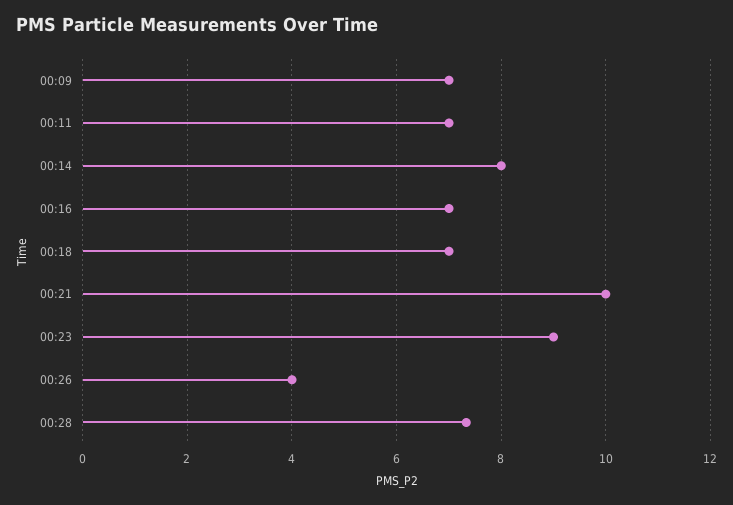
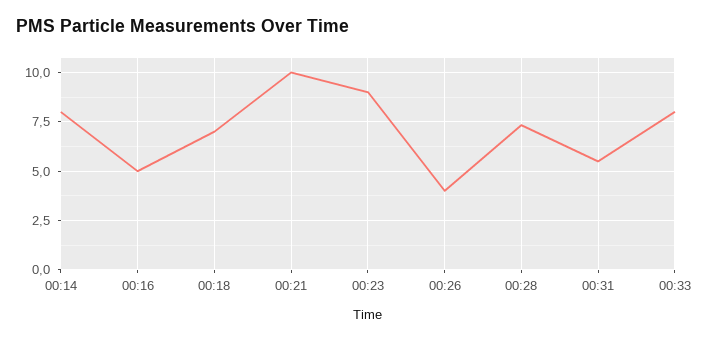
00:09: 7 -> none
00:11: 7 -> none
00:16: 7 -> 5
00:31: none -> 5.5
00:33: none -> 8

